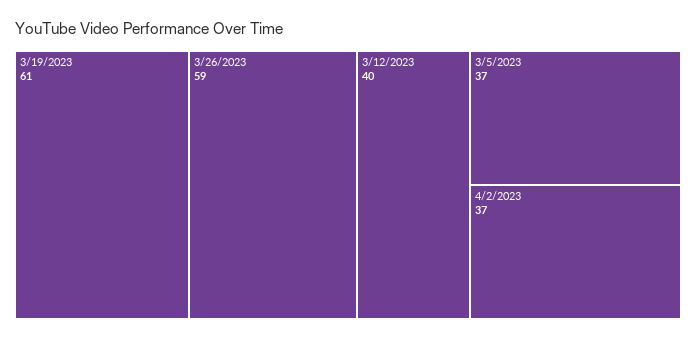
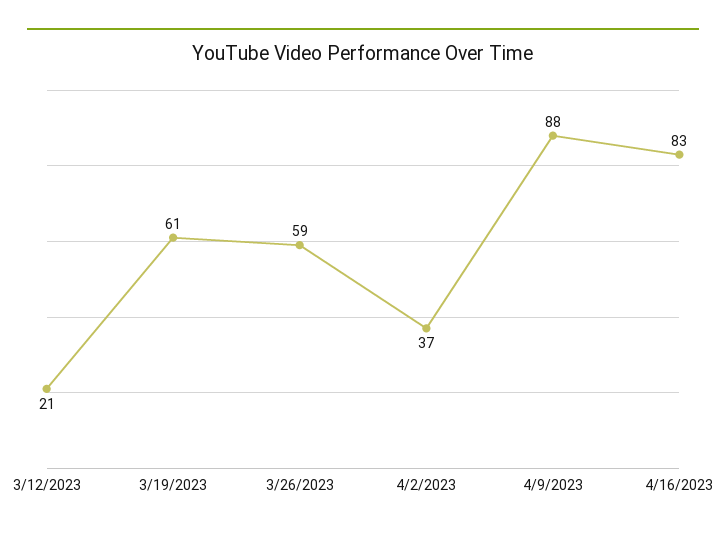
3/12/2023: 40 -> 21
3/5/2023: 37 -> none
4/9/2023: none -> 88
4/16/2023: none -> 83

